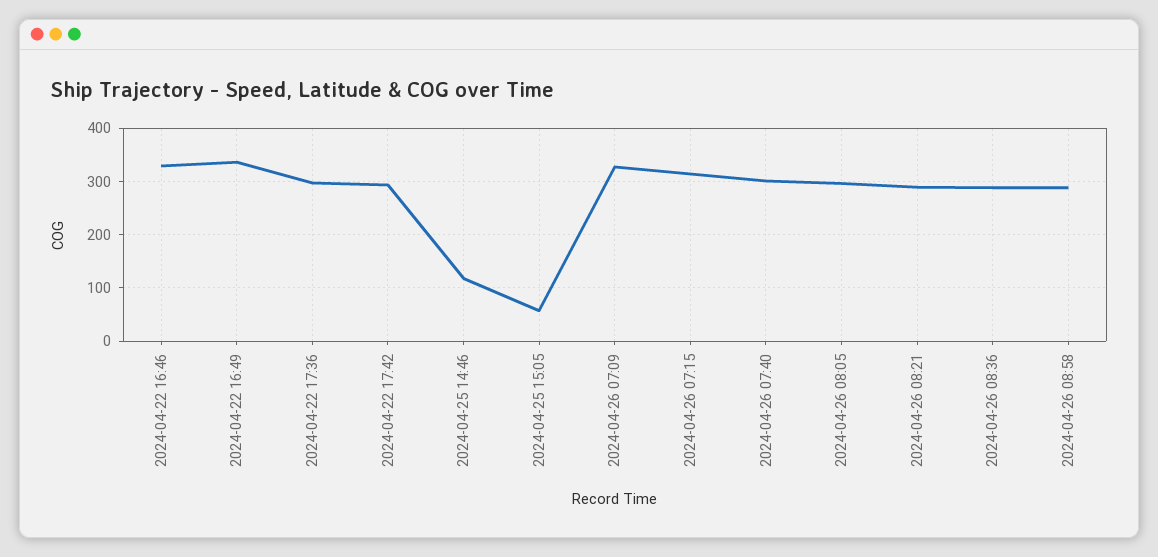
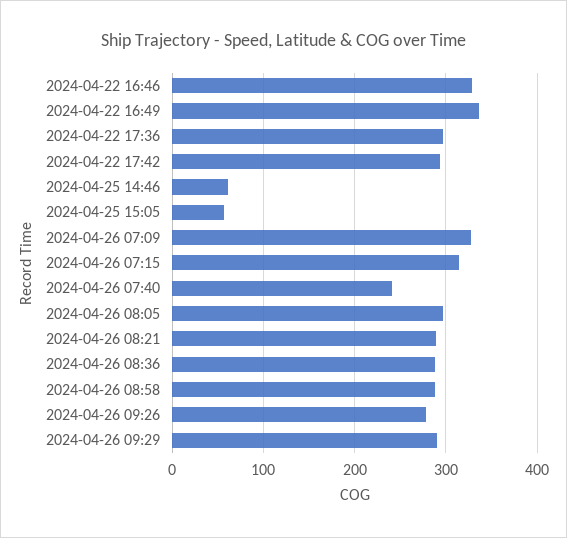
2024-04-25 14:46: 120 -> 60
2024-04-26 07:40: 300 -> 240
2024-04-26 09:26: none -> 280
2024-04-26 09:29: none -> 290

